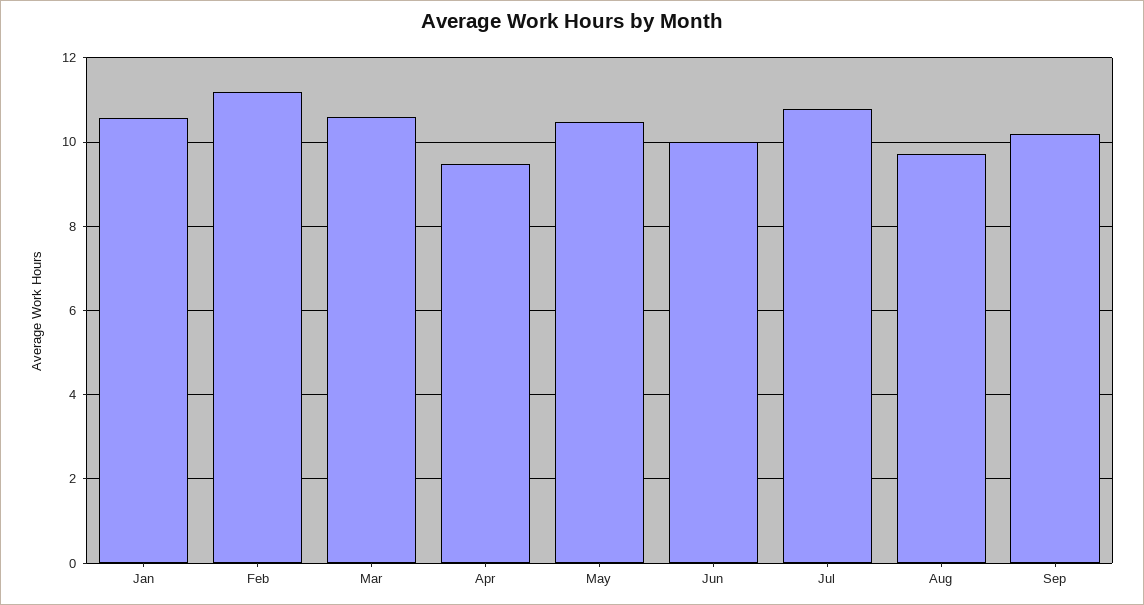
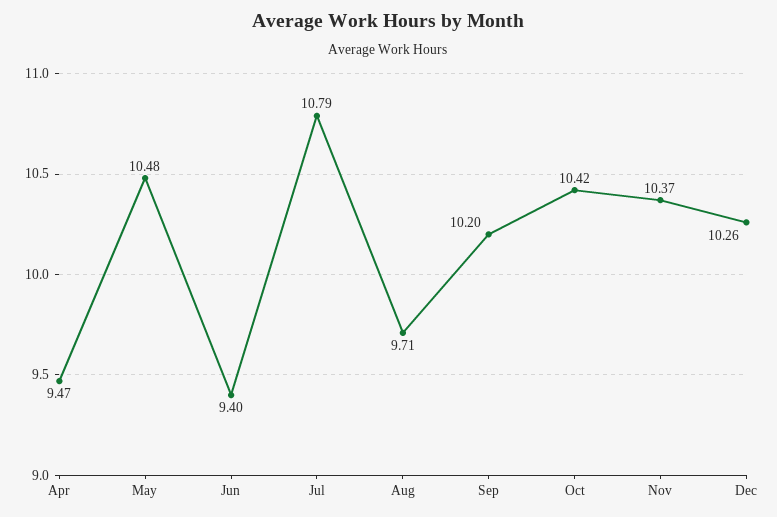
Jan: 10.6 -> none
Feb: 11.2 -> none
Mar: 10.6 -> none
Jun: 10 -> 9.4
Oct: none -> 10.42
Nov: none -> 10.37
Dec: none -> 10.26

